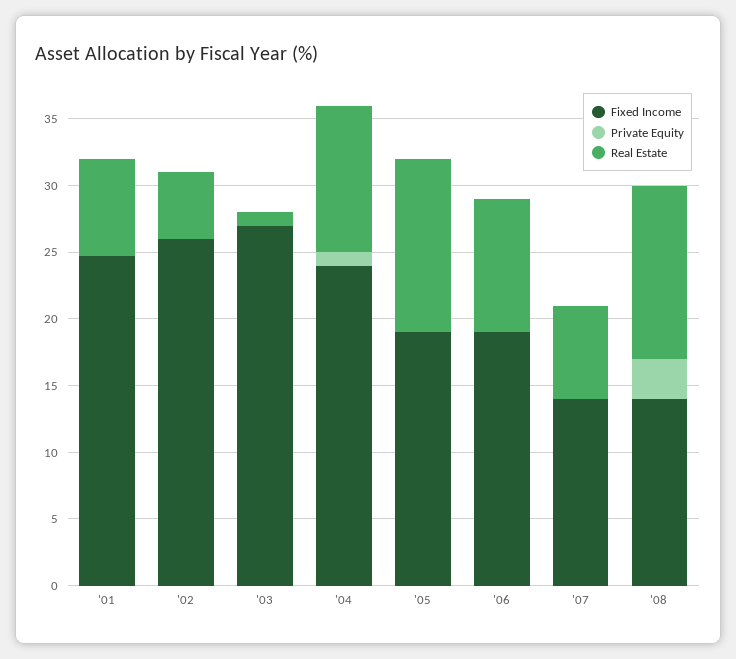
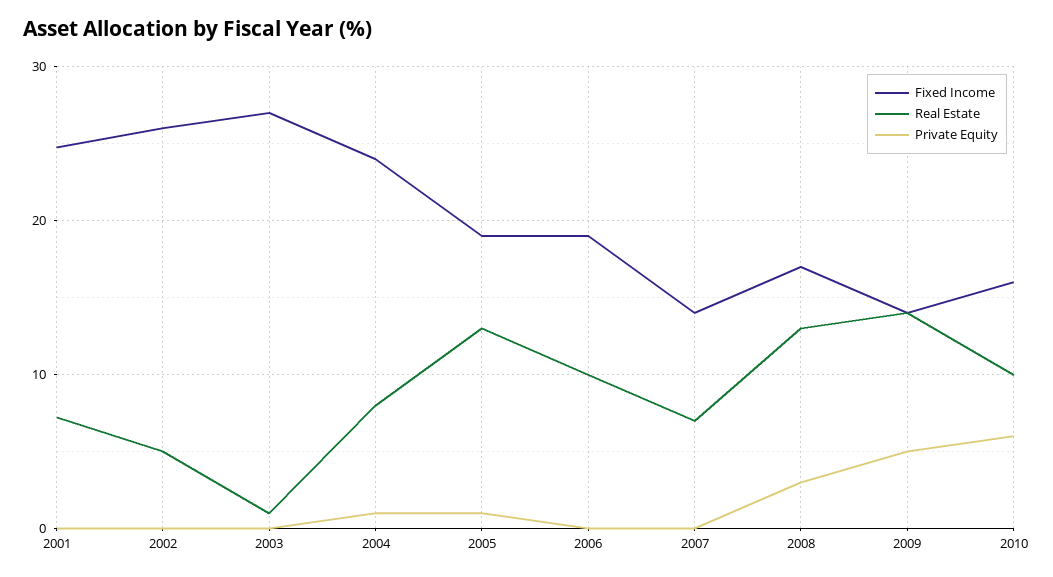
Real Estate, '04: 11 -> 8
Private Equity, '05: 0 -> 1
Fixed Income, '08: 14 -> 17
Fixed Income, 2009: none -> 14
Real Estate, 2009: none -> 14
Private Equity, 2009: none -> 5
Fixed Income, 2010: none -> 16
Real Estate, 2010: none -> 10
Private Equity, 2010: none -> 6

